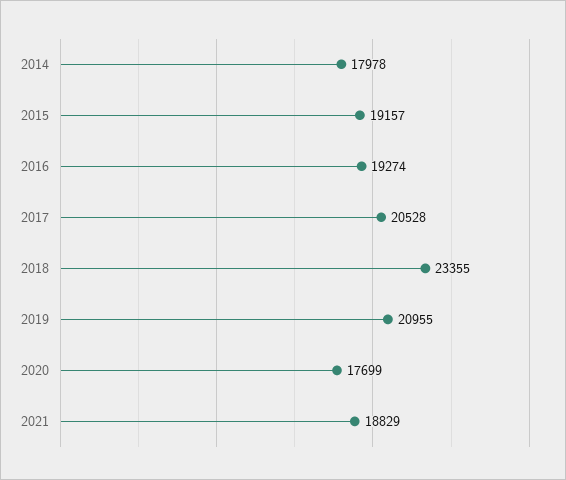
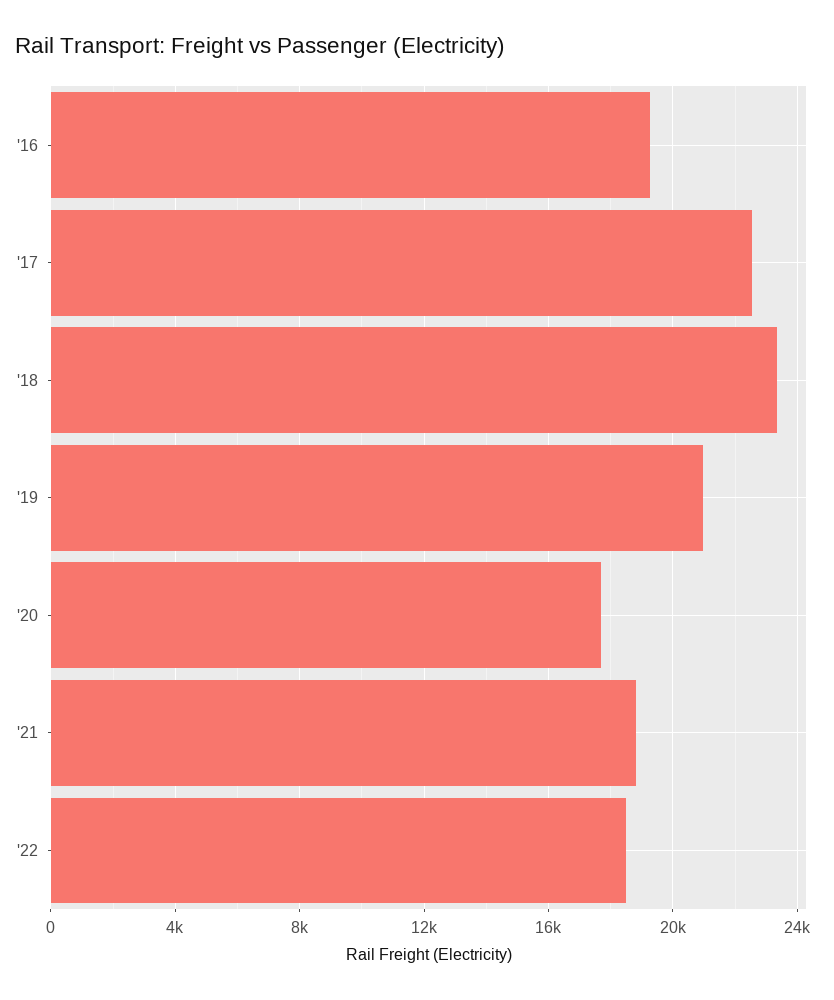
2014: 17978 -> none
2015: 19157 -> none
2017: 20528 -> 22500
'22: none -> 18500

